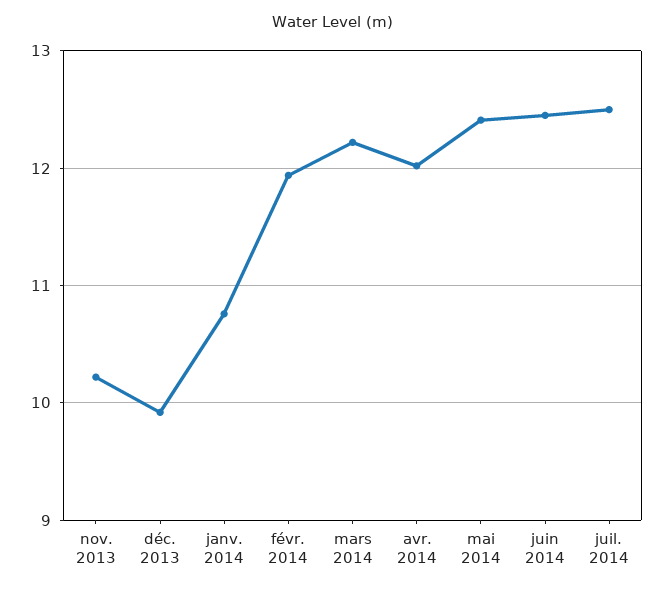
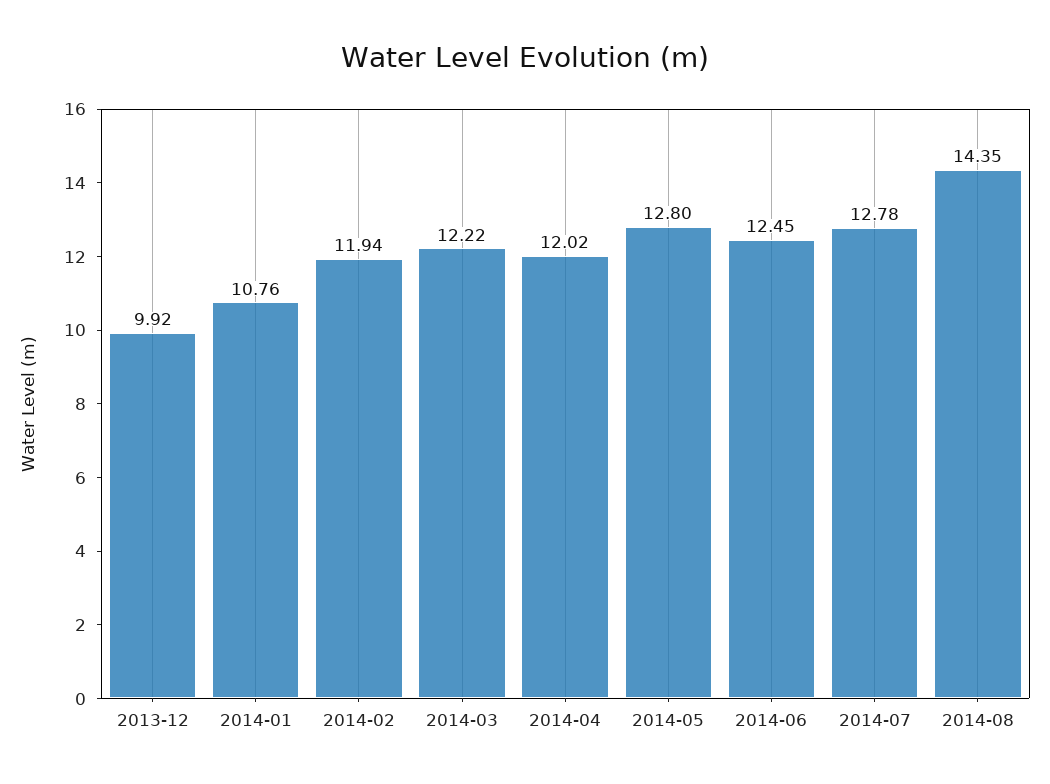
nov. 2013: 10.2 -> none
mai 2014: 12.4 -> 12.8
juil. 2014: 12.5 -> 12.78
2014-08: none -> 14.35

